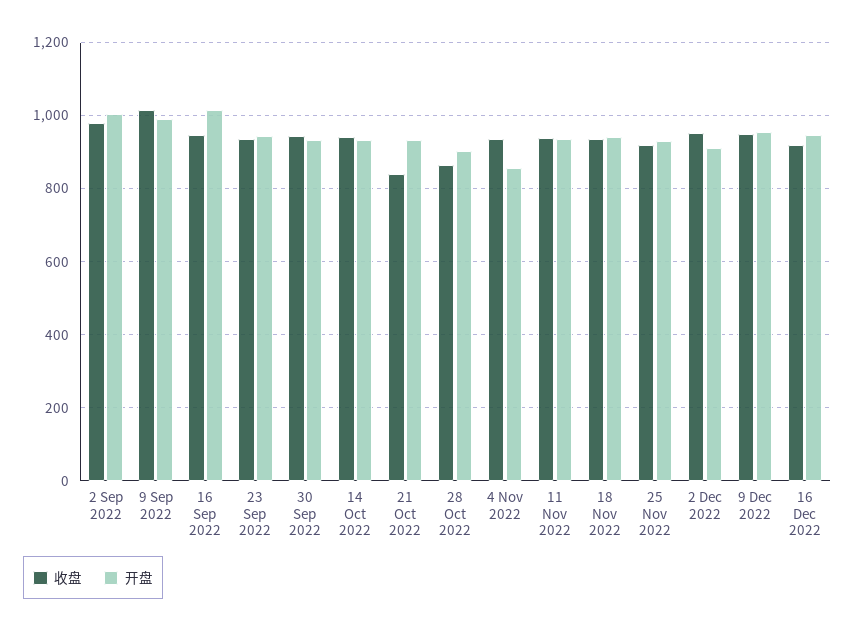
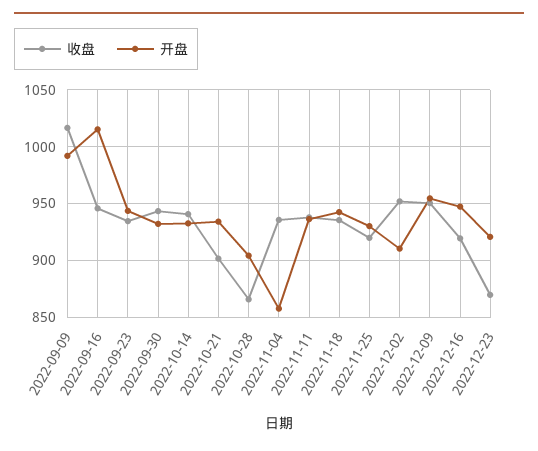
收盘, 2 Sep 2022: 980 -> none
开盘, 2 Sep 2022: 1000 -> none
收盘, 21 Oct 2022: 840 -> 900
收盘, 2022-12-23: none -> 870
开盘, 2022-12-23: none -> 920

